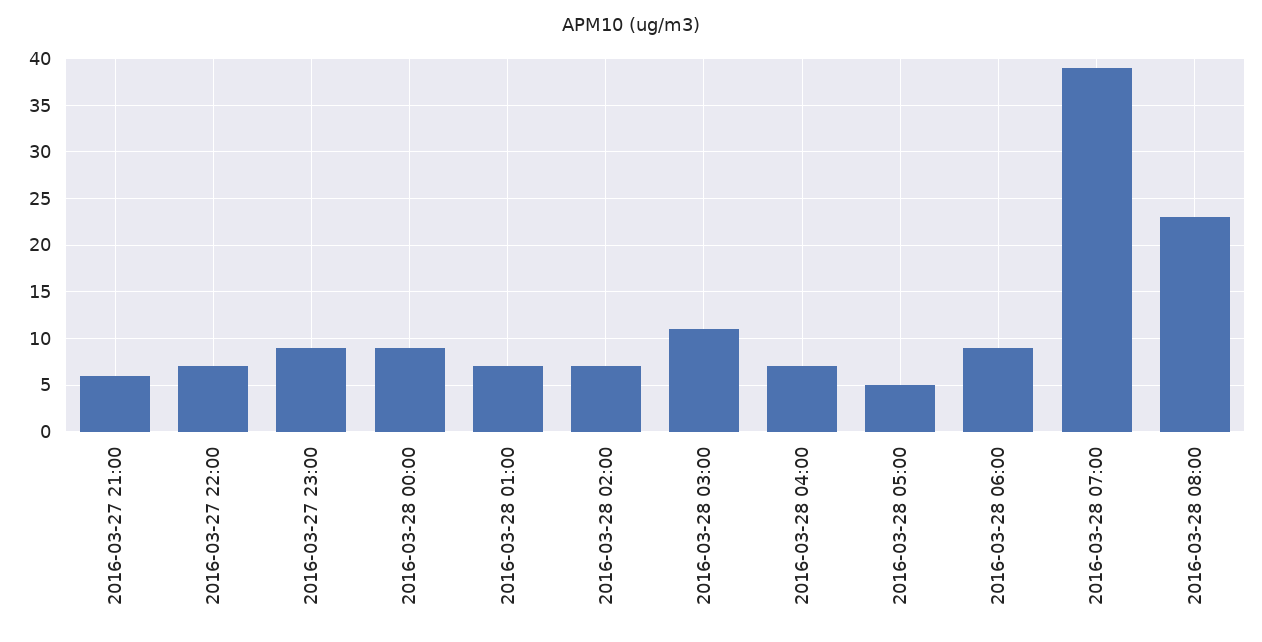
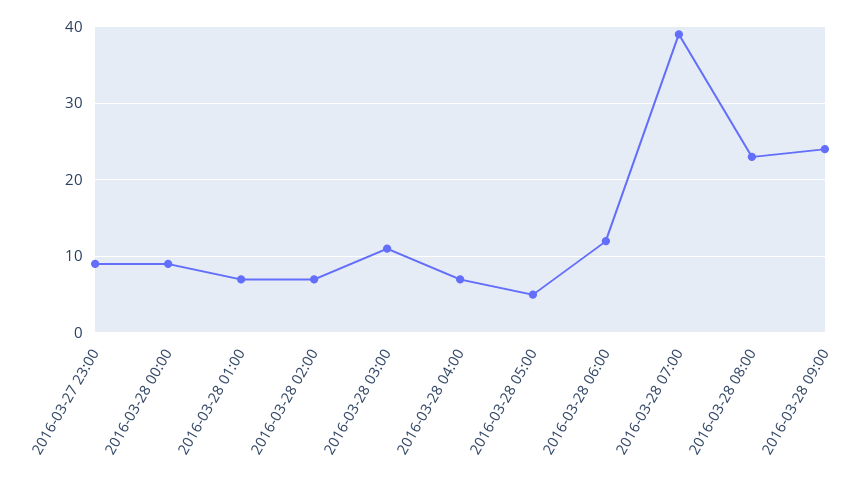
2016-03-27 21:00: 6 -> none
2016-03-27 22:00: 7 -> none
2016-03-28 06:00: 9 -> 12
2016-03-28 09:00: none -> 24

